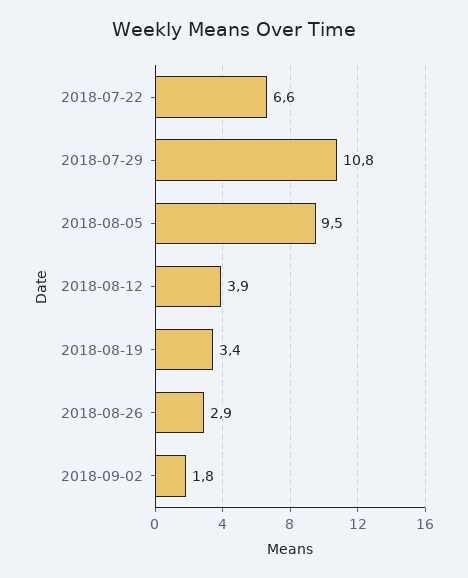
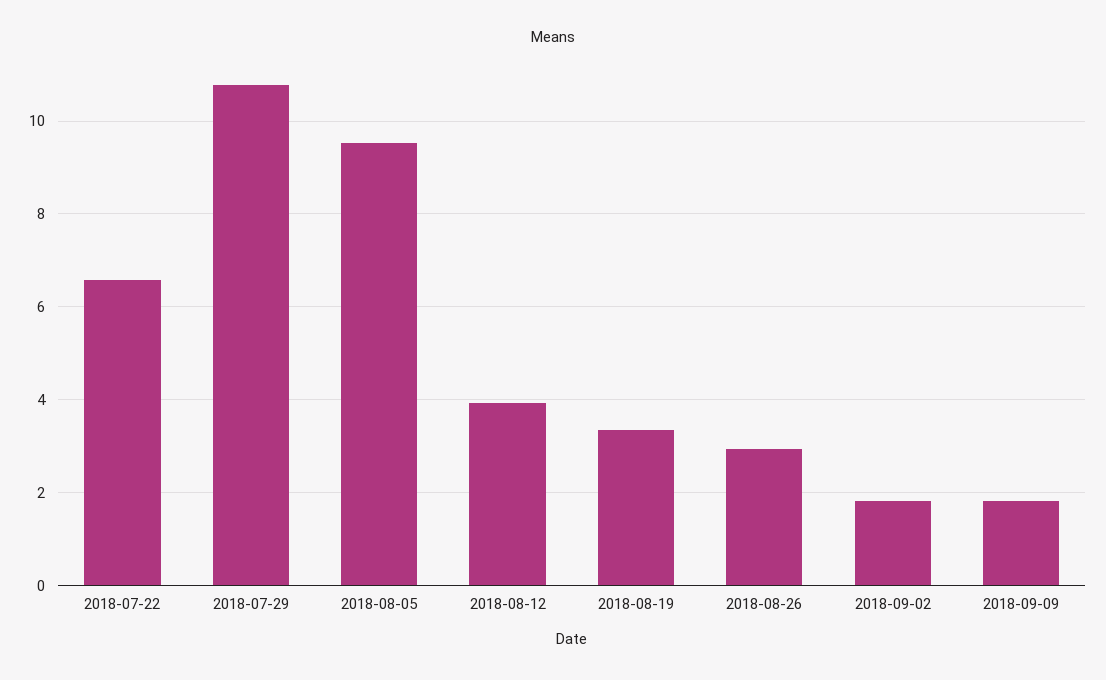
2018-09-09: none -> 1.8

